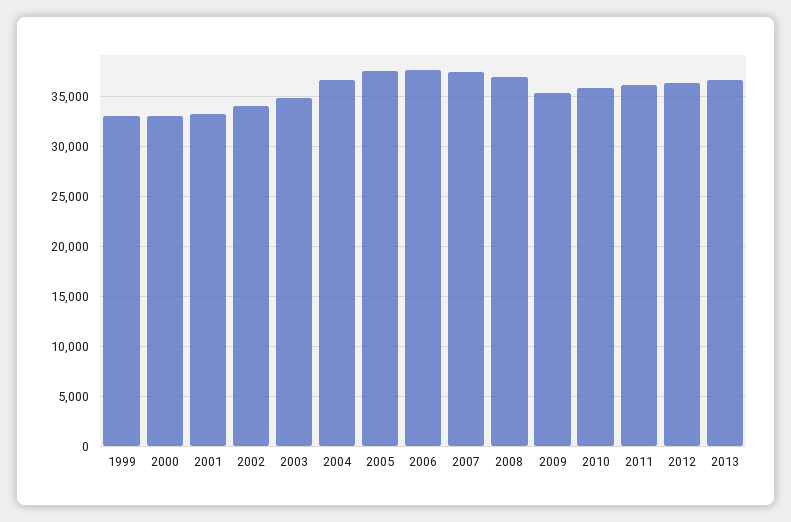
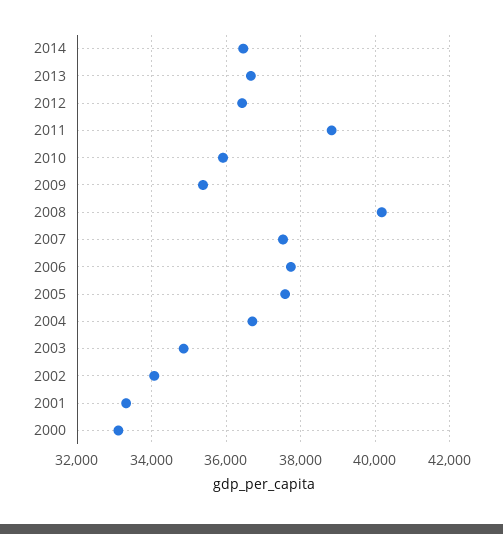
1999: 33000 -> none
2008: 37000 -> 40200
2011: 36000 -> 38800
2014: none -> 36400

